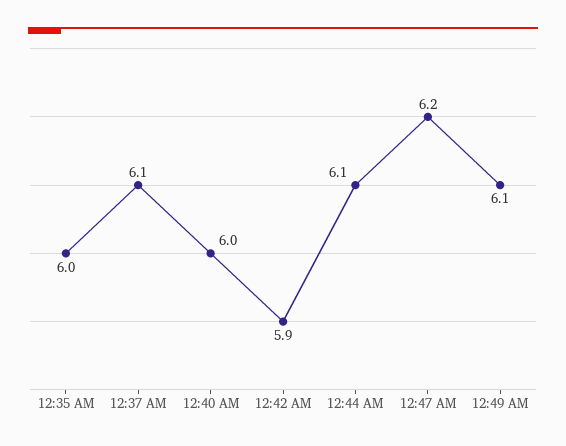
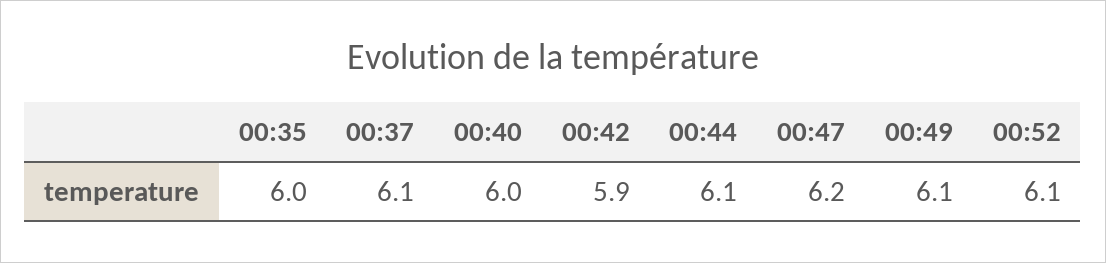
00:52: none -> 6.1

